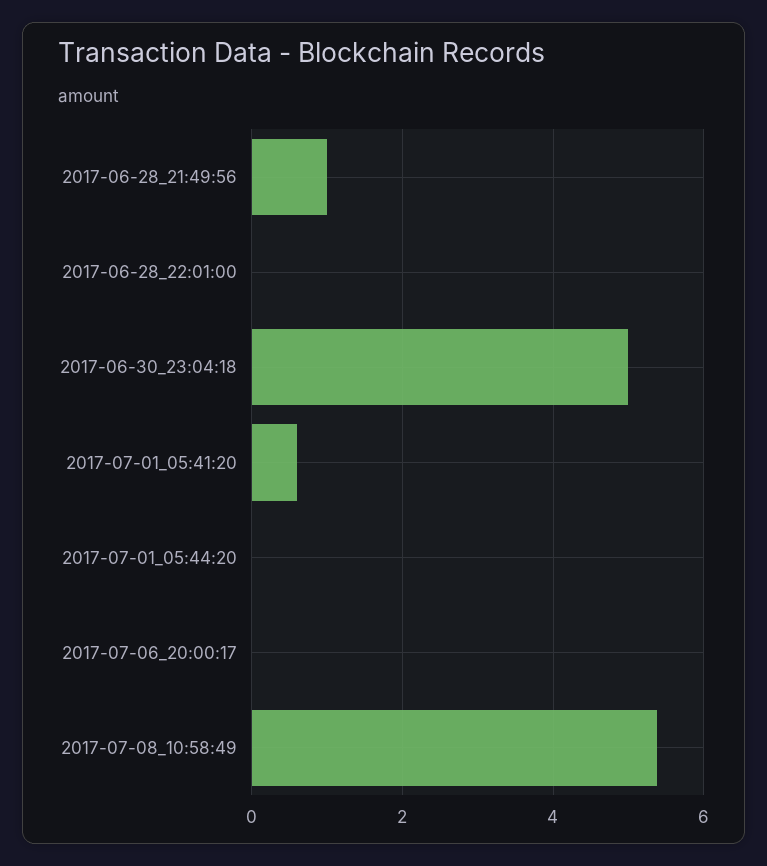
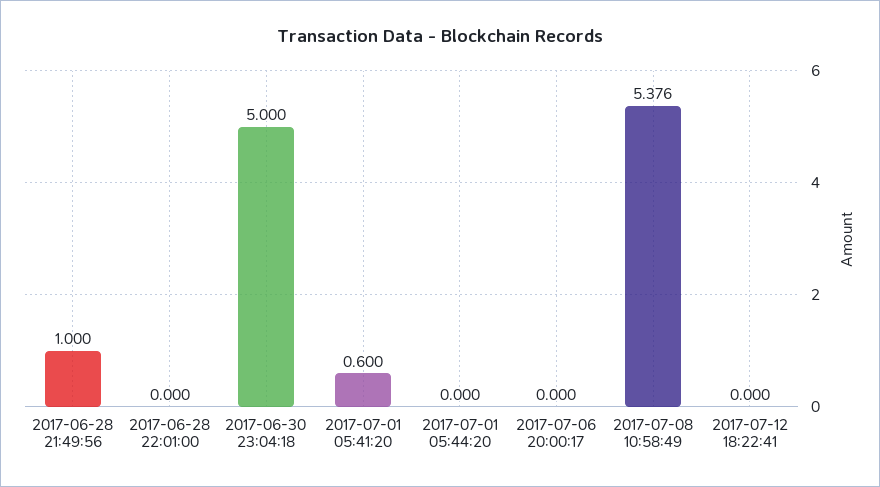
2017-07-12 18:22:41: none -> 0

